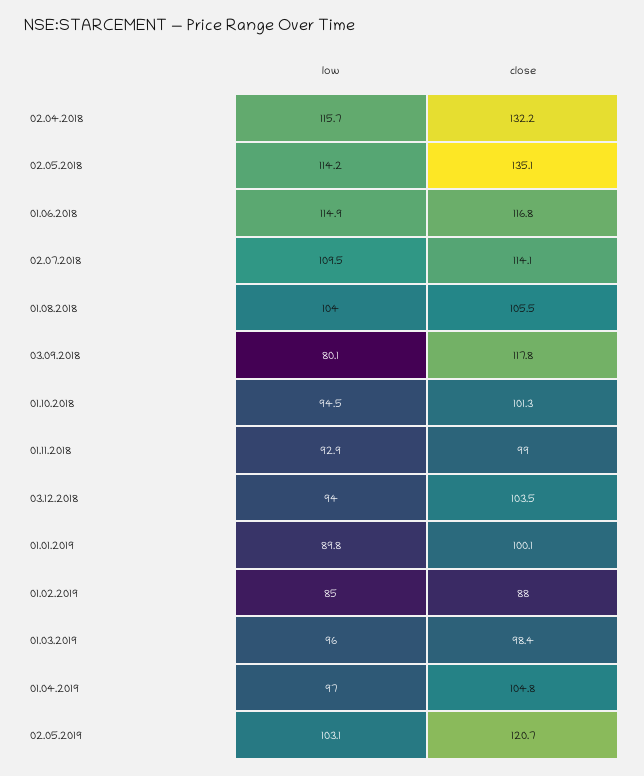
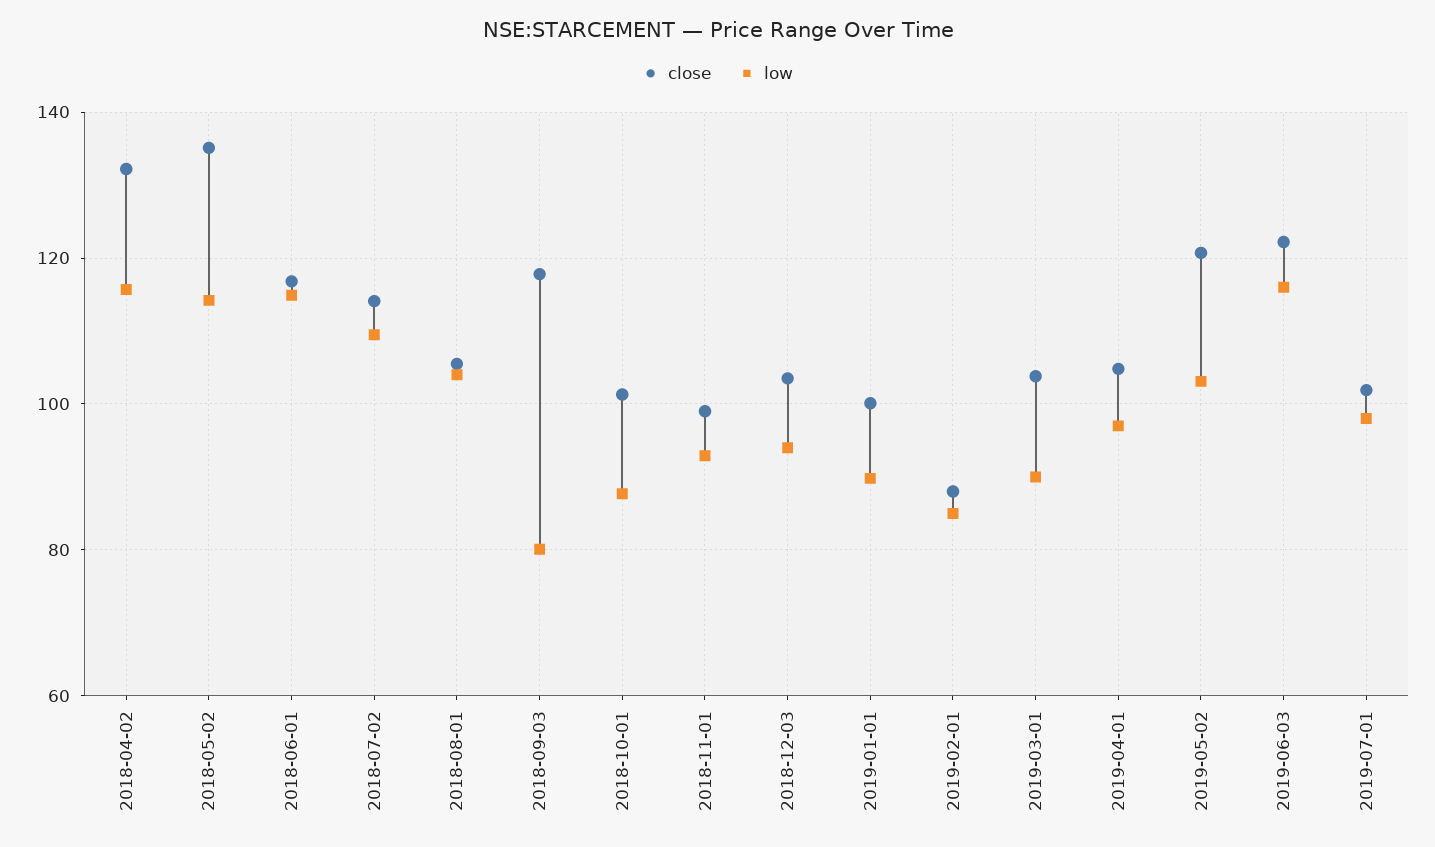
low, 01.10.2018: 94.5 -> 88
low, 01.03.2019: 96 -> 90
close, 01.03.2019: 98.4 -> 104
close, 2019-06-03: none -> 122
low, 2019-06-03: none -> 116
close, 2019-07-01: none -> 102
low, 2019-07-01: none -> 98

